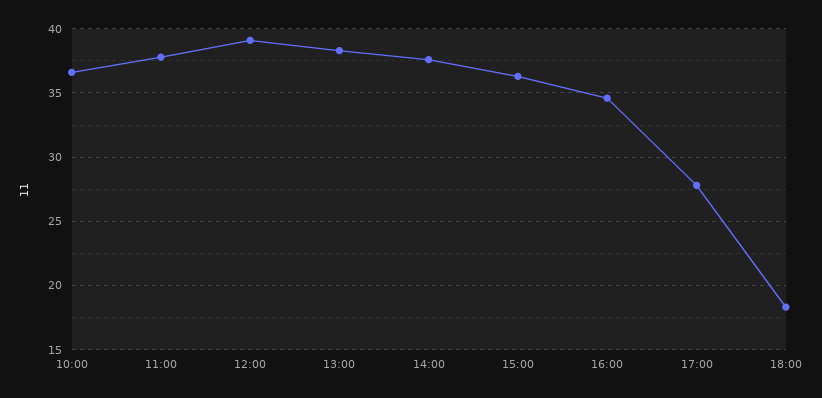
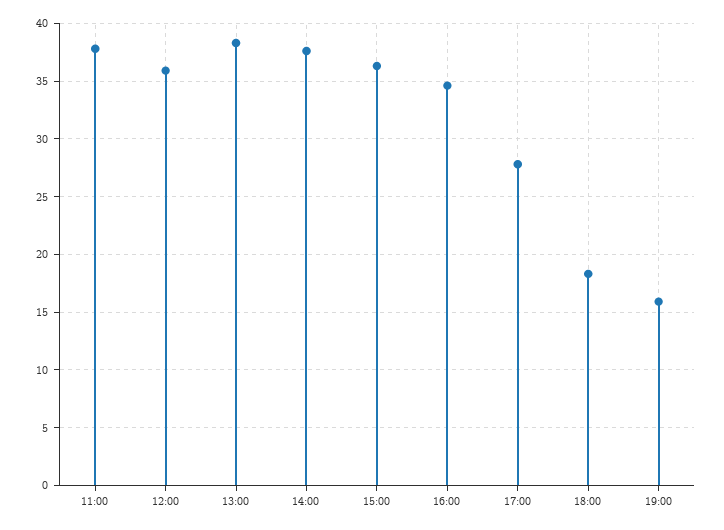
10:00: 36.5 -> none
12:00: 39 -> 36
19:00: none -> 16

